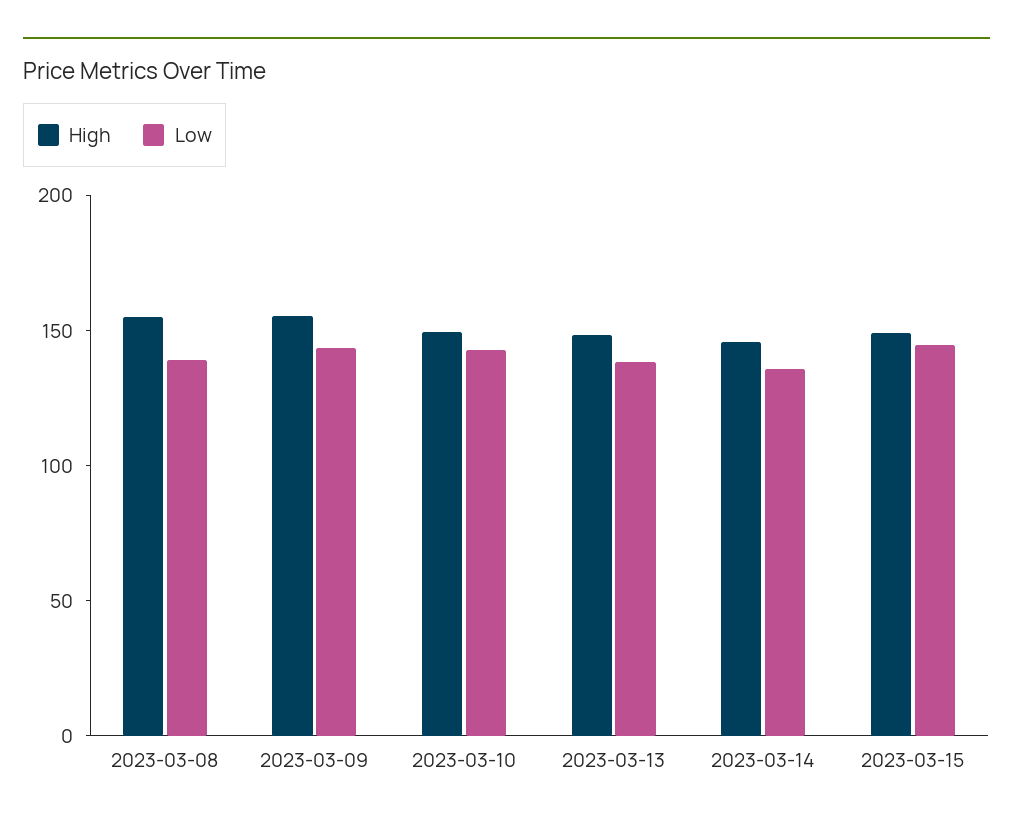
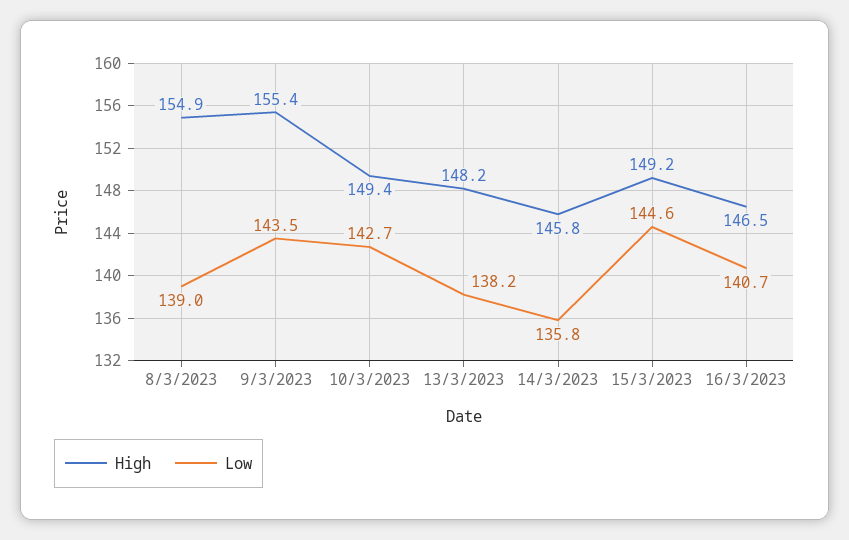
High, 16/3/2023: none -> 146.5
Low, 16/3/2023: none -> 140.7

